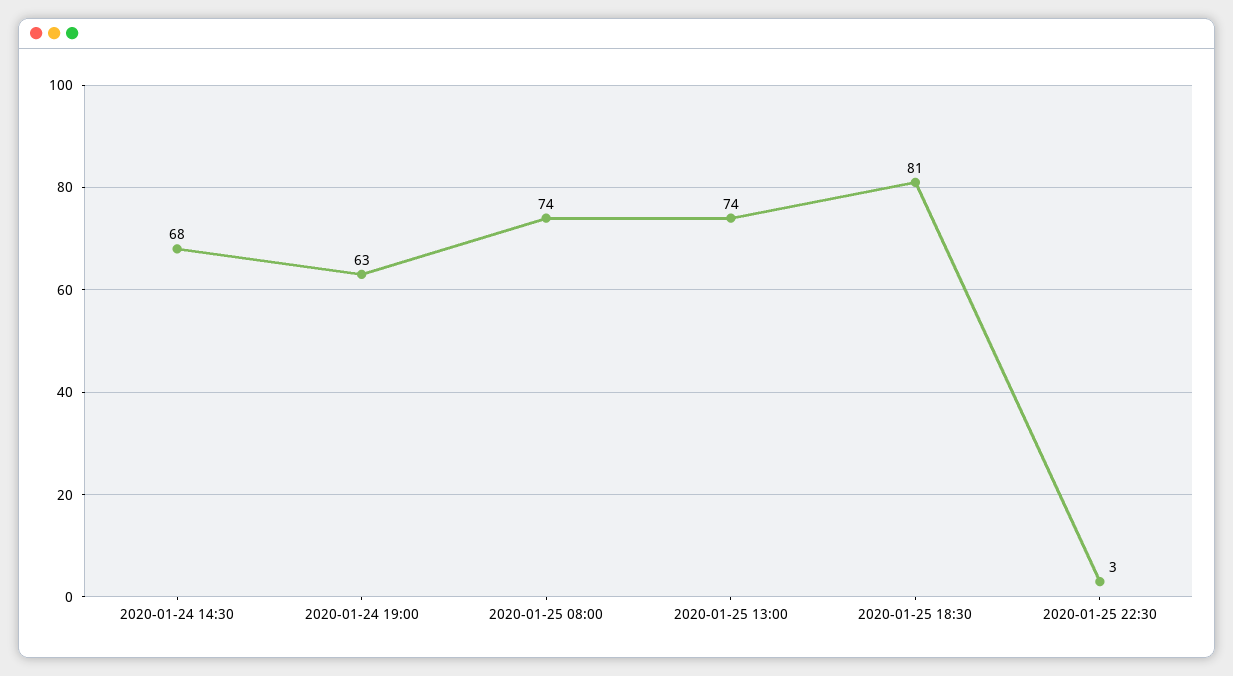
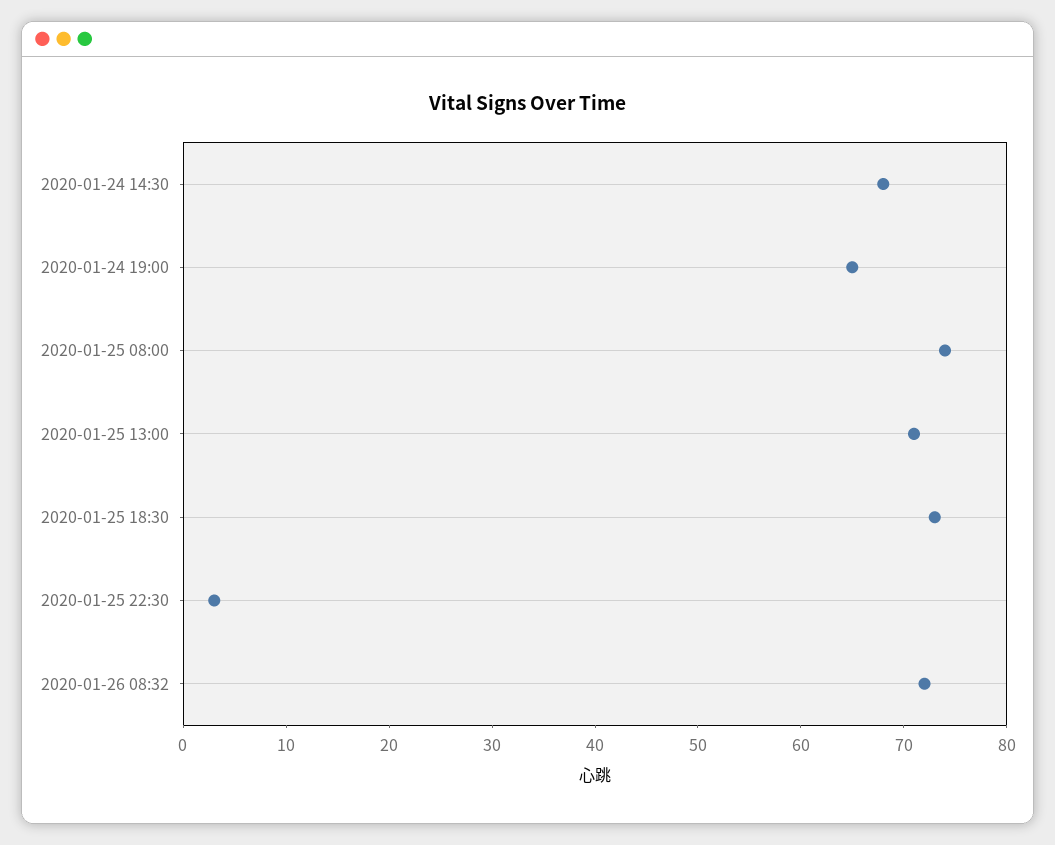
2020-01-24 19:00: 63 -> 65
2020-01-25 13:00: 74 -> 71
2020-01-25 18:30: 81 -> 73
2020-01-26 08:32: none -> 72

